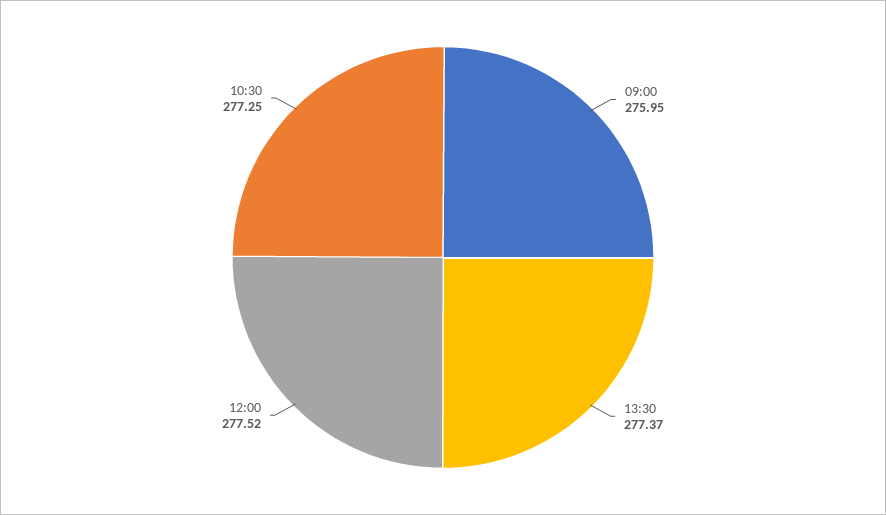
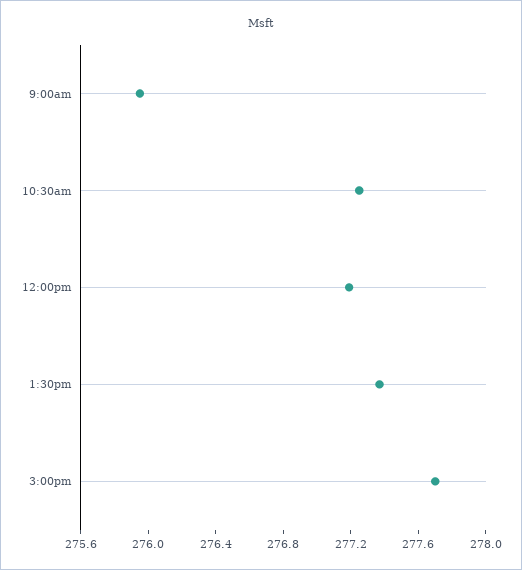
12:00: 277.52 -> 277.2
3:00pm: none -> 277.7

